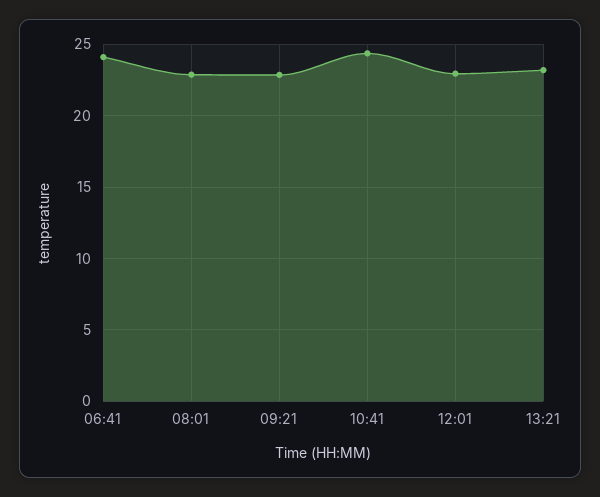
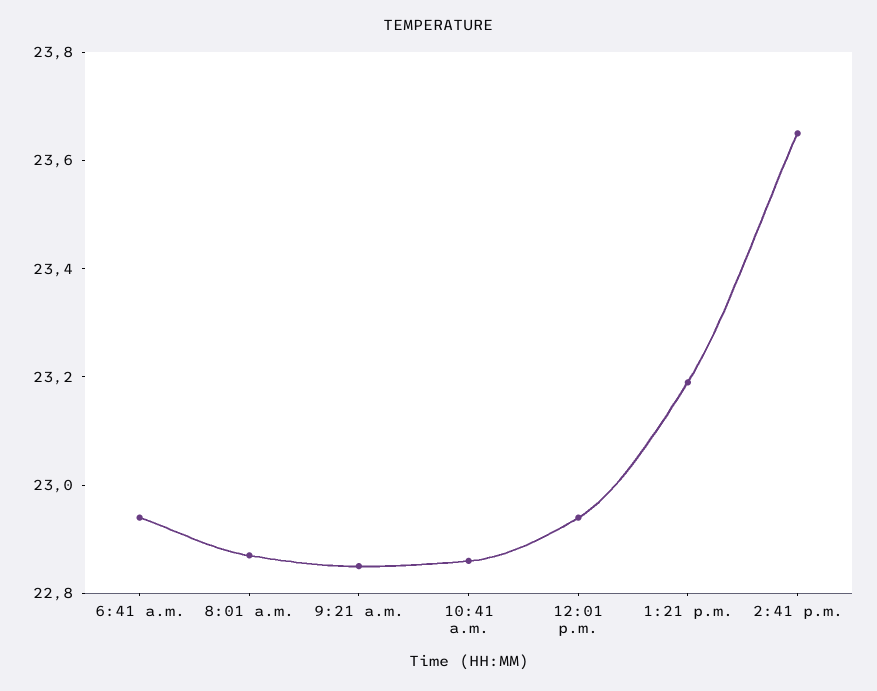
06:41: 24 -> 22.95
10:41: 24.5 -> 22.85
2:41 p.m.: none -> 23.65

